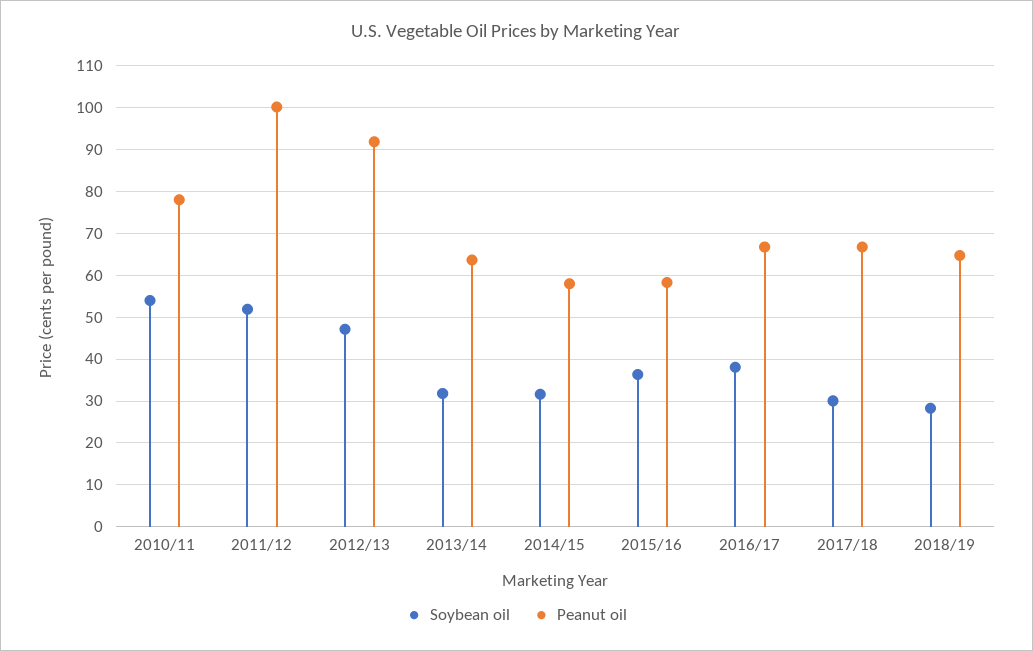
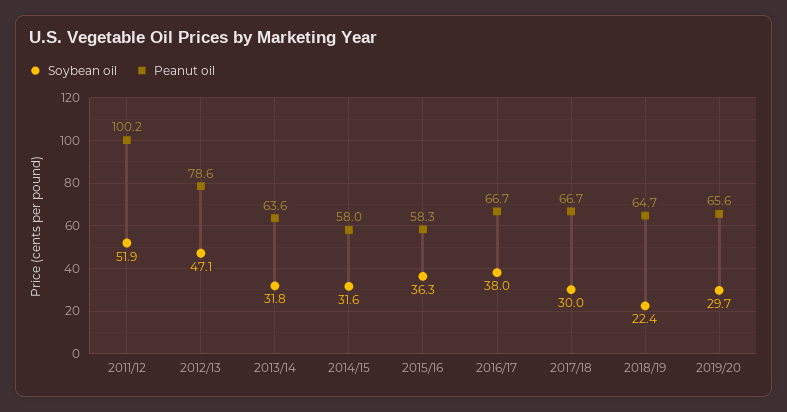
Soybean oil, 2010/11: 54 -> none
Peanut oil, 2010/11: 78 -> none
Peanut oil, 2012/13: 92 -> 78.6
Soybean oil, 2018/19: 28 -> 22.4
Soybean oil, 2019/20: none -> 29.7
Peanut oil, 2019/20: none -> 65.6

